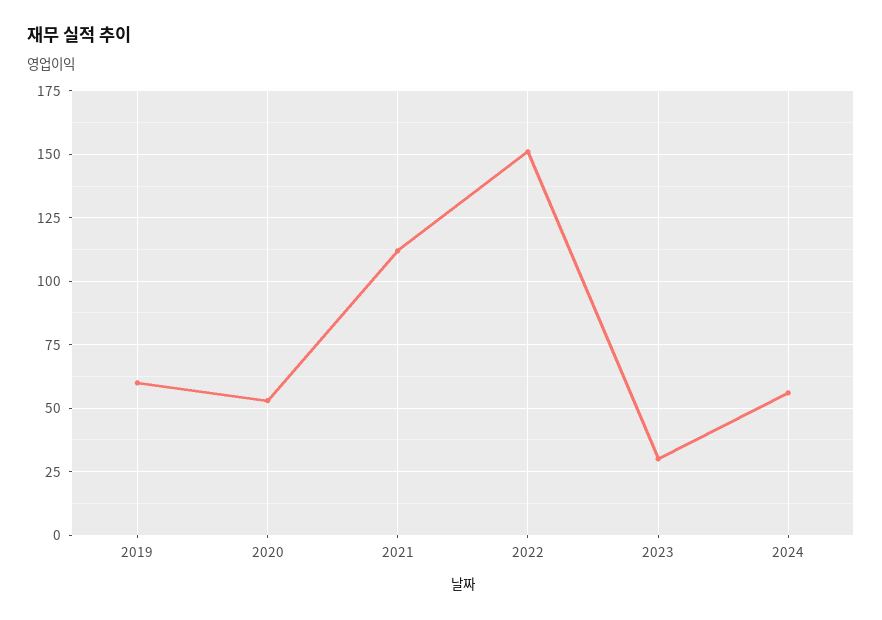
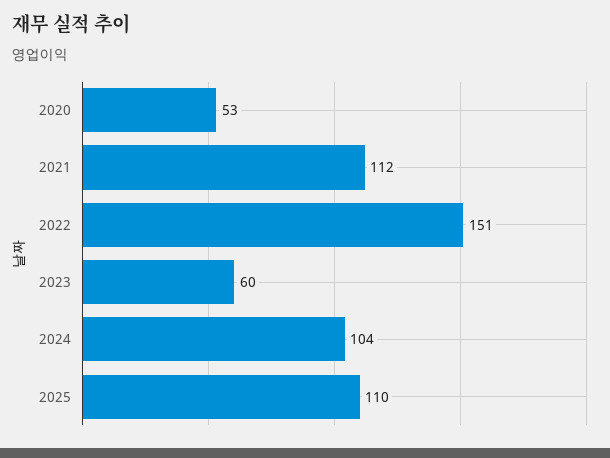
2019: 60 -> none
2023: 30 -> 60
2024: 55 -> 104
2025: none -> 110

